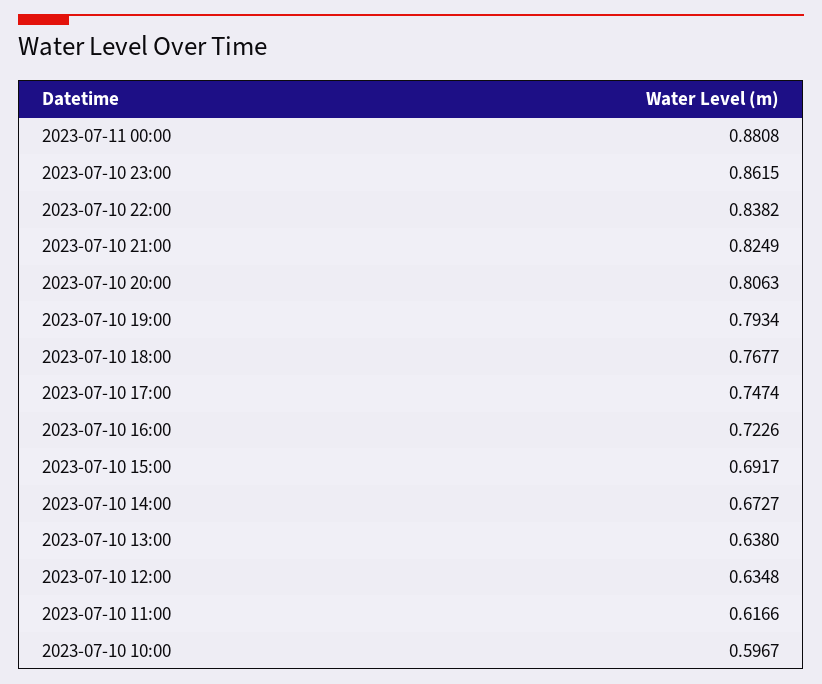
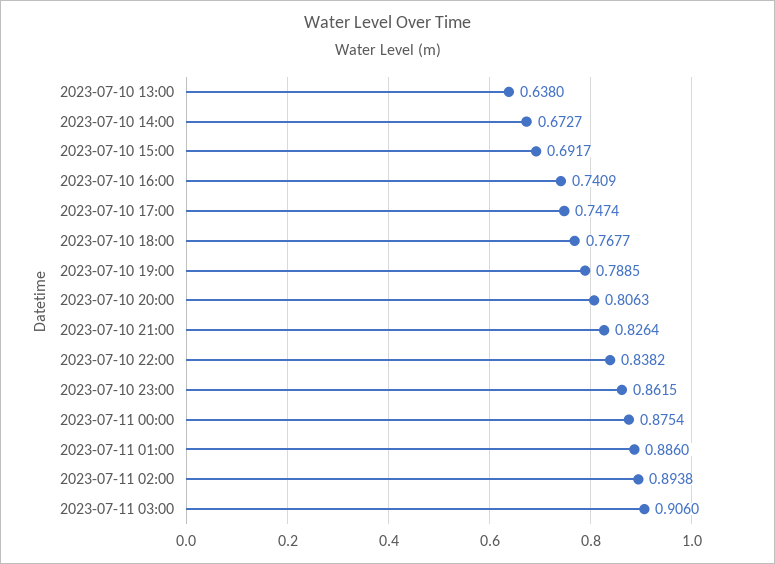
2023-07-11 00:00: 0.8808 -> 0.8754
2023-07-10 21:00: 0.8249 -> 0.8264
2023-07-10 19:00: 0.7934 -> 0.7885
2023-07-10 16:00: 0.7226 -> 0.7409
2023-07-10 12:00: 0.6348 -> none
2023-07-10 11:00: 0.6166 -> none
2023-07-10 10:00: 0.5967 -> none
2023-07-11 01:00: none -> 0.886
2023-07-11 02:00: none -> 0.8938
2023-07-11 03:00: none -> 0.906

